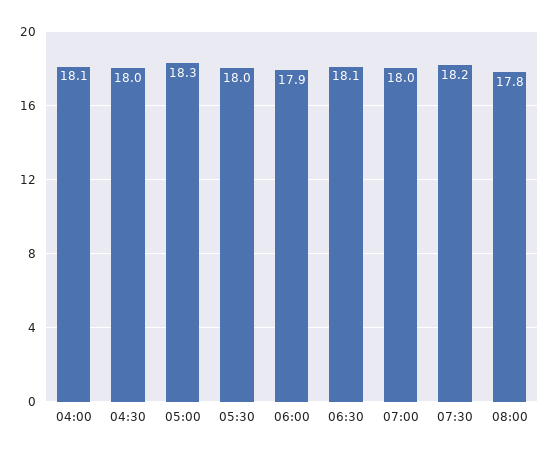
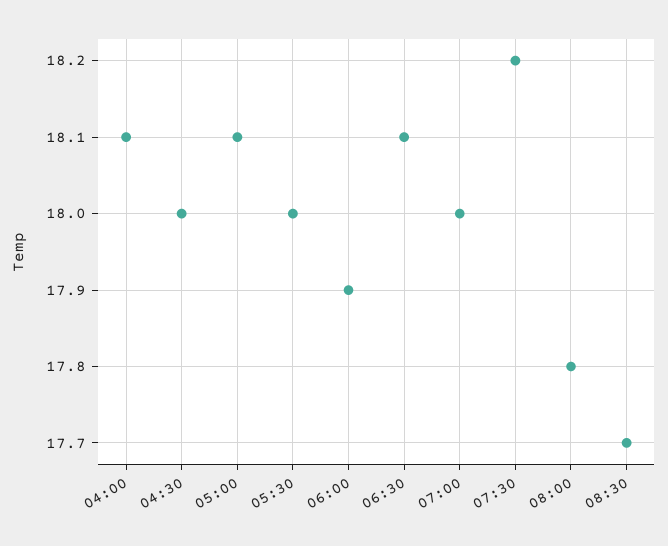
05:00: 18.3 -> 18.1
08:30: none -> 17.7

